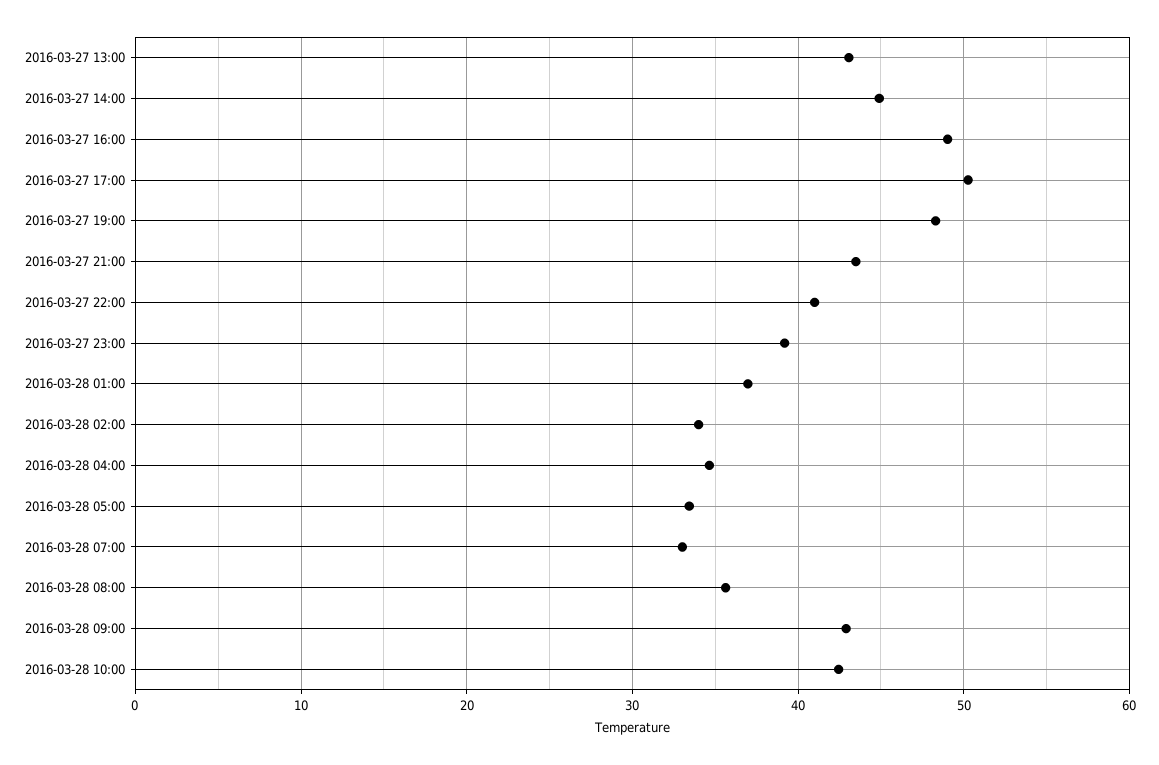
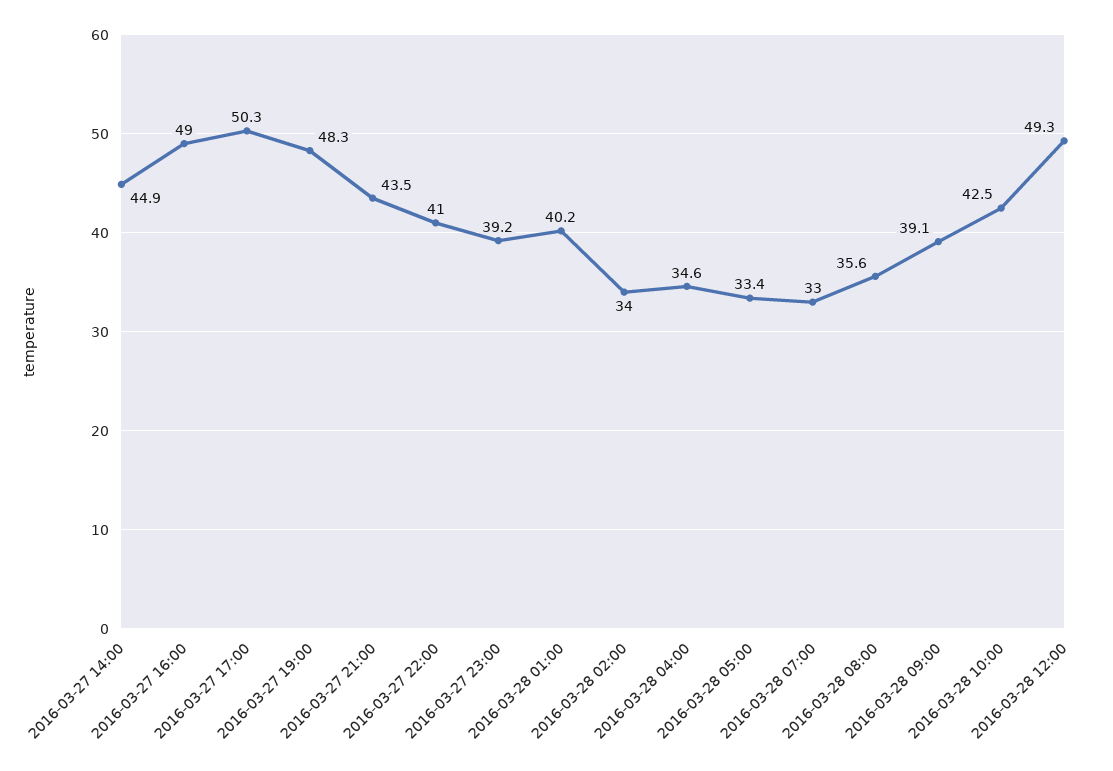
2016-03-27 13:00: 43 -> none
2016-03-28 01:00: 37 -> 40.2
2016-03-28 09:00: 43 -> 39.1
2016-03-28 12:00: none -> 49.3

